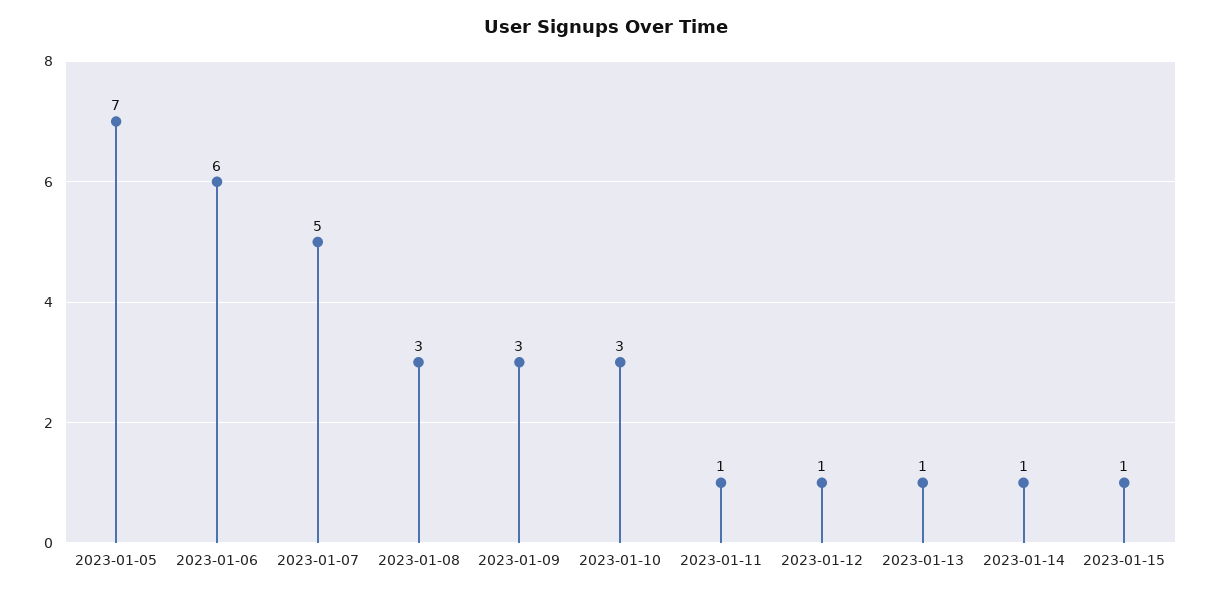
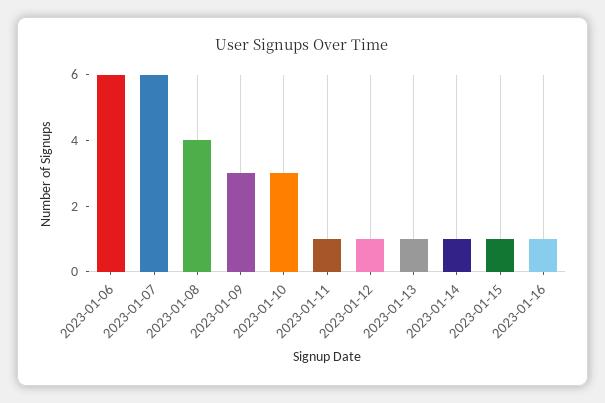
2023-01-05: 7 -> none
2023-01-07: 5 -> 6
2023-01-08: 3 -> 4
2023-01-16: none -> 1

